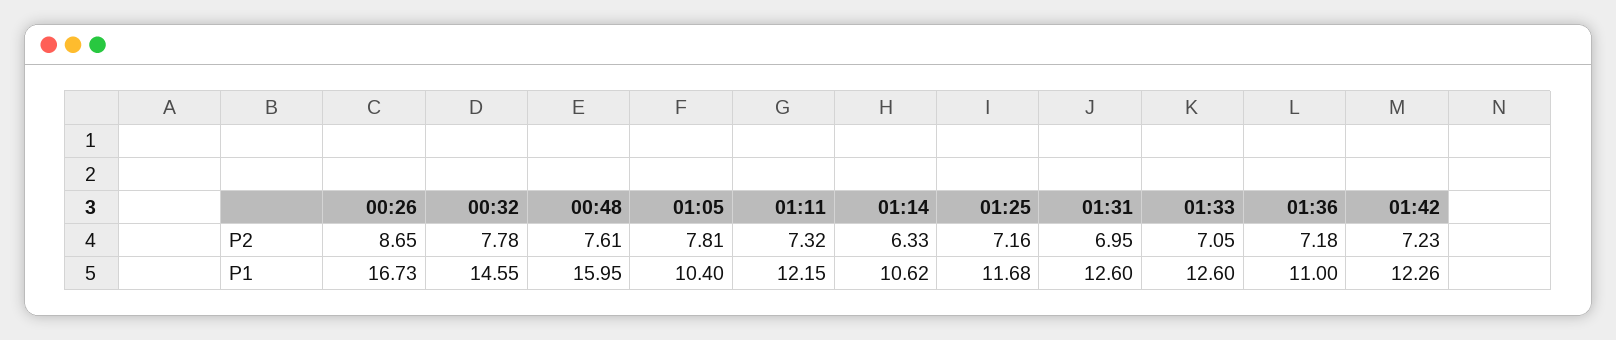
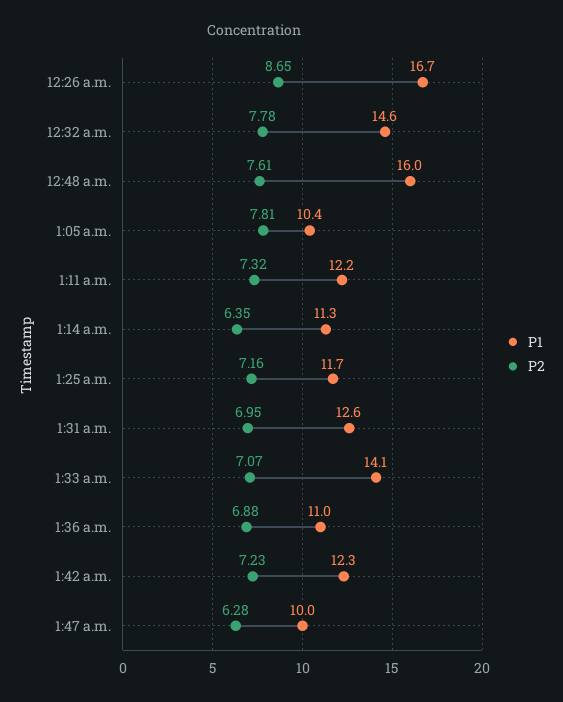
P2, 01:14: 6.33 -> 6.35
P2, 01:33: 7.05 -> 7.07
P2, 01:36: 7.18 -> 6.88
P1, 01:14: 10.62 -> 11.3
P1, 01:33: 12.6 -> 14.1
P1, 1:47 a.m.: none -> 10
P2, 1:47 a.m.: none -> 6.28

